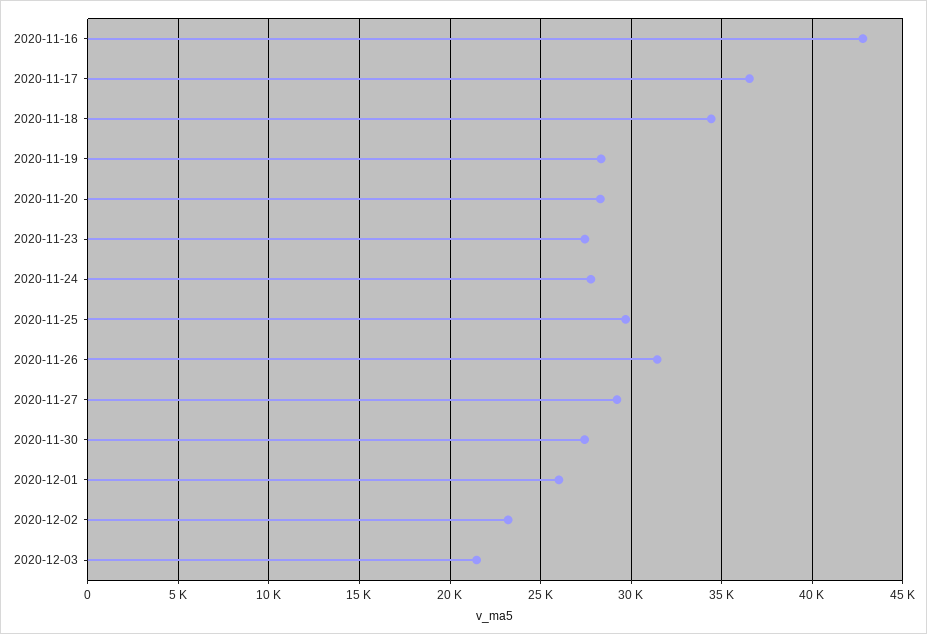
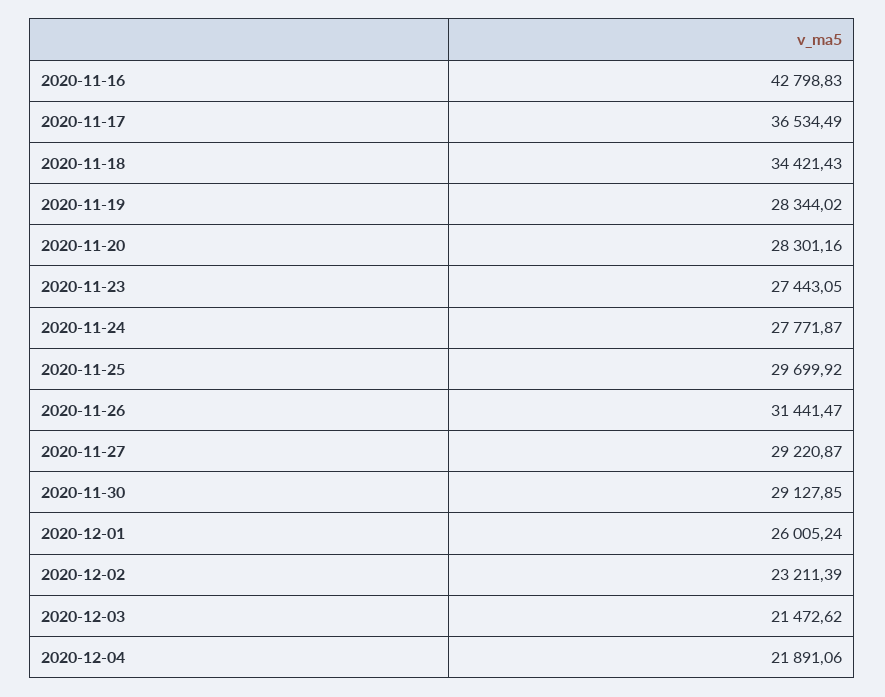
2020-11-30: 27500 -> 29127.85
2020-12-04: none -> 21891.06

